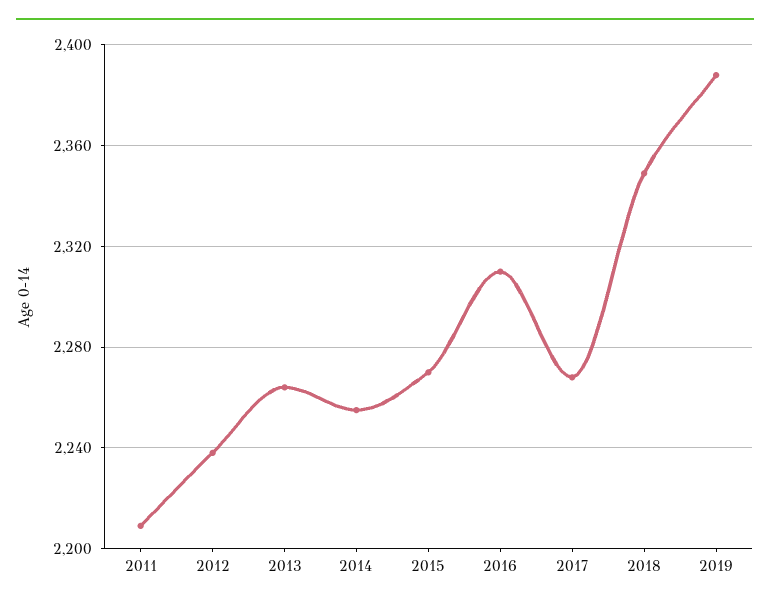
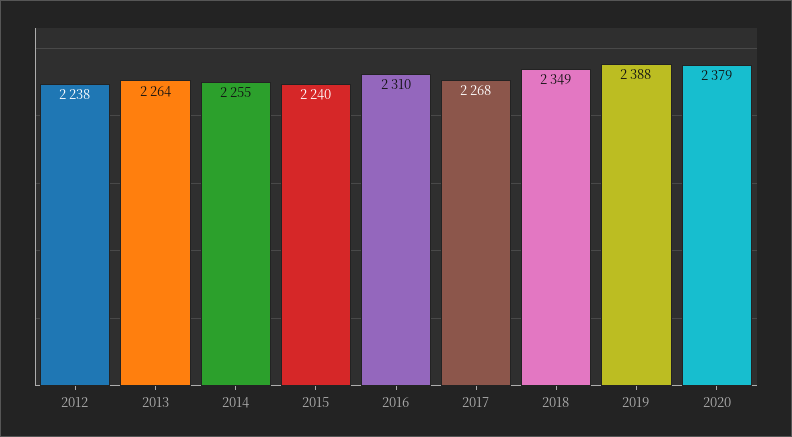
2011: 2210 -> none
2015: 2270 -> 2240
2020: none -> 2379

